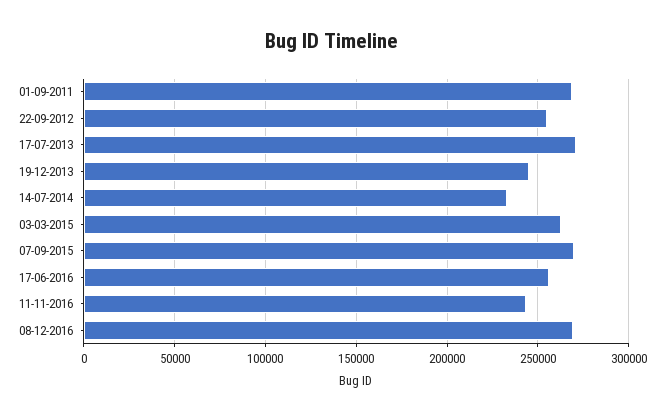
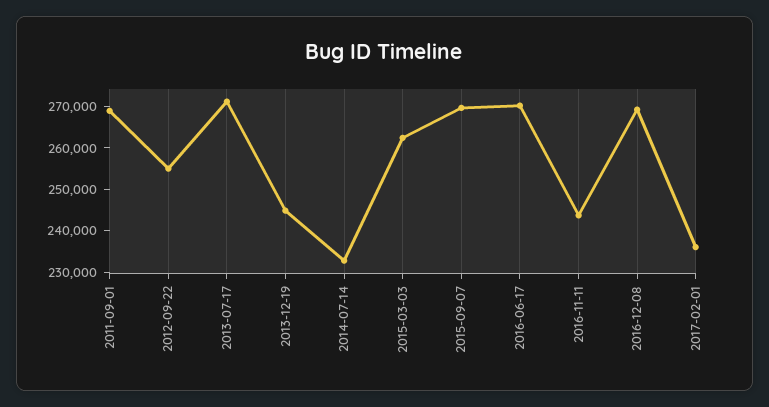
17-06-2016: 255000 -> 270000
2017-02-01: none -> 236000

